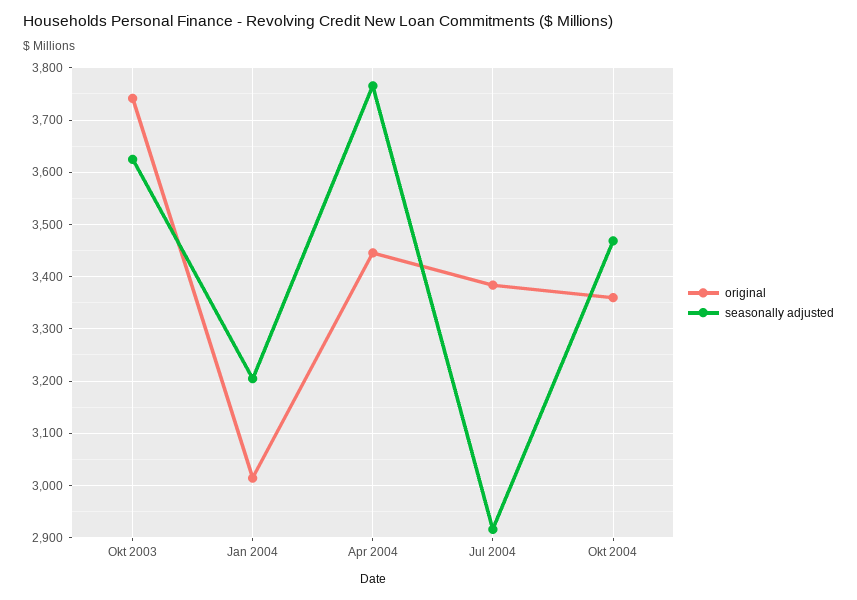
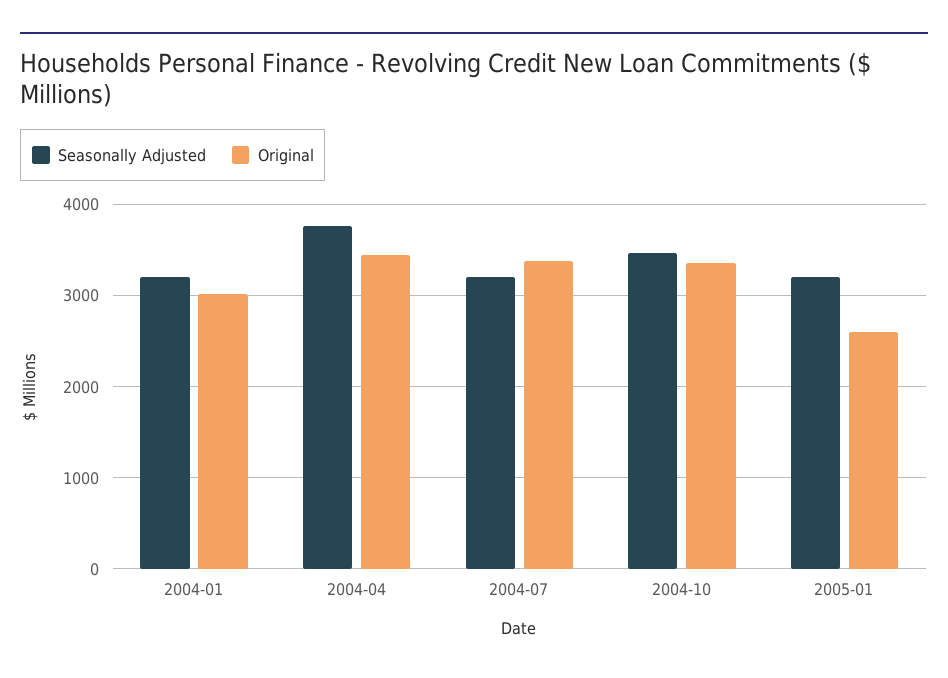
original, Okt 2003: 3740 -> none
seasonally adjusted, Okt 2003: 3620 -> none
seasonally adjusted, Jul 2004: 2920 -> 3200
seasonally adjusted, 2005-01: none -> 3200
original, 2005-01: none -> 2600

